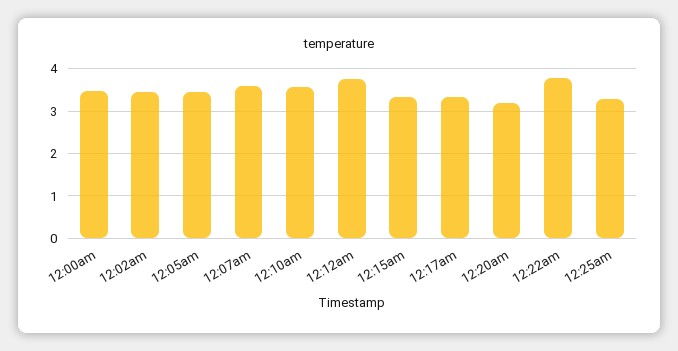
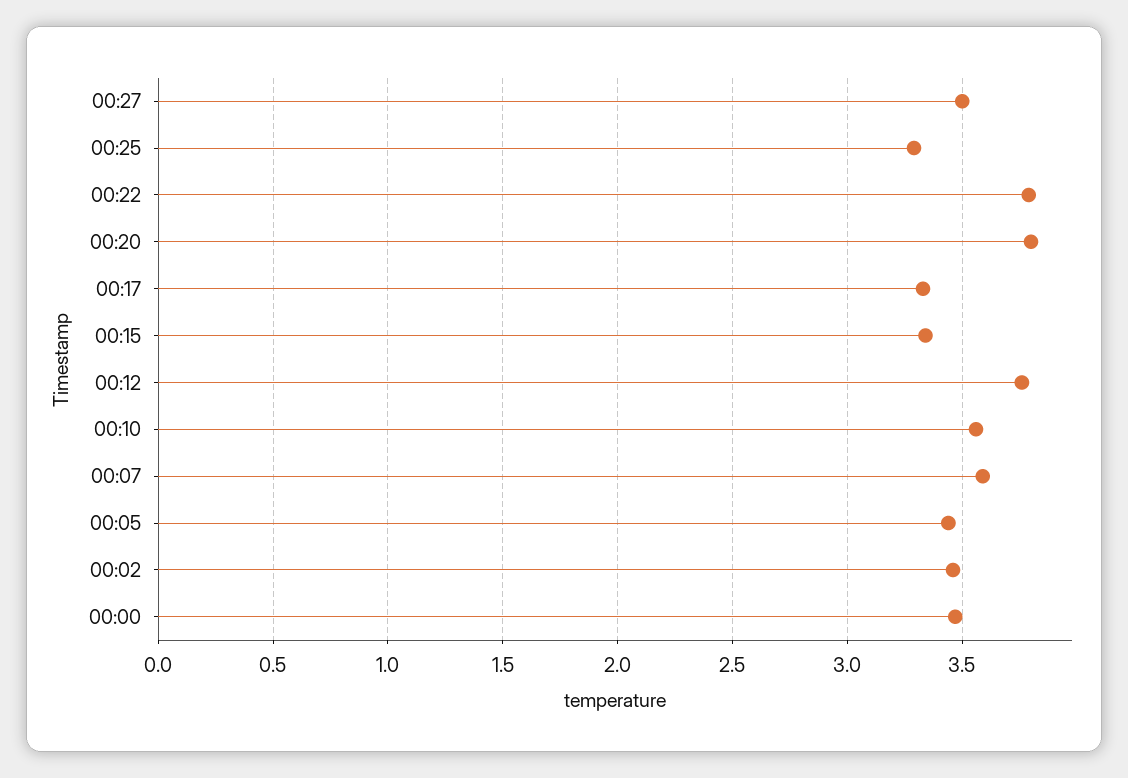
12:20am: 3.2 -> 3.8
00:27: none -> 3.5

